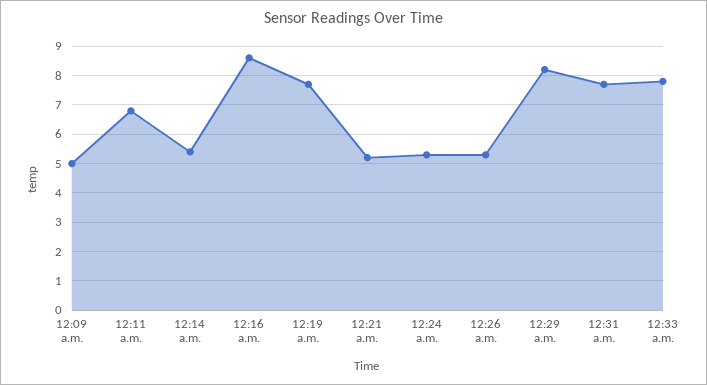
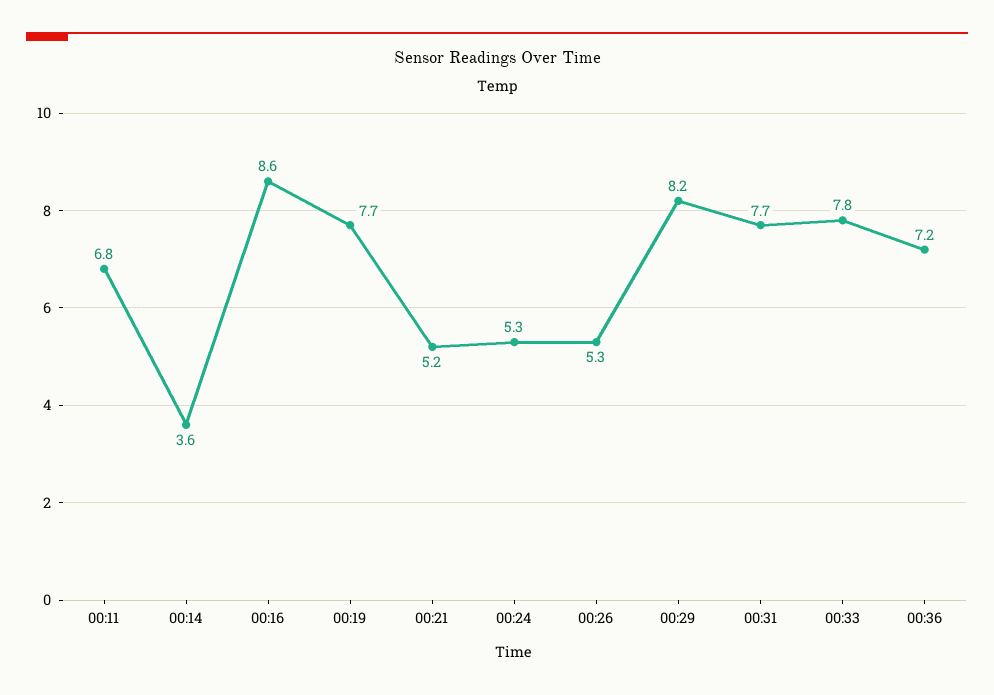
12:09 a.m.: 5 -> none
12:14 a.m.: 5.5 -> 3.6
00:36: none -> 7.2

